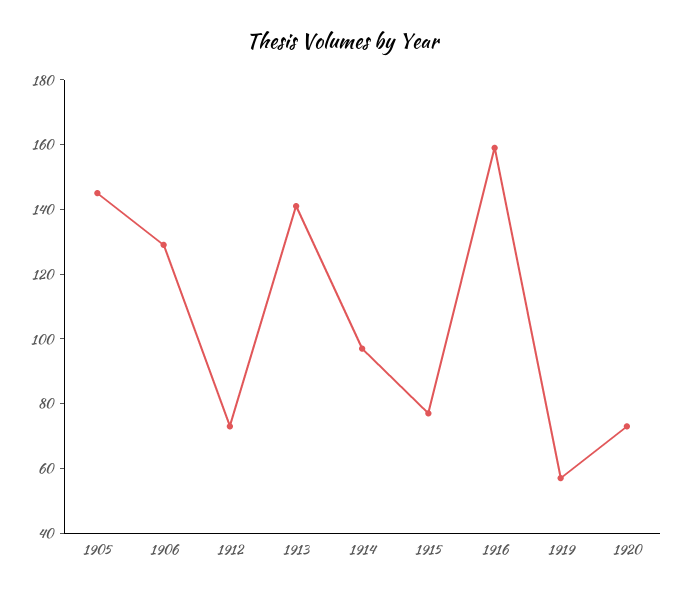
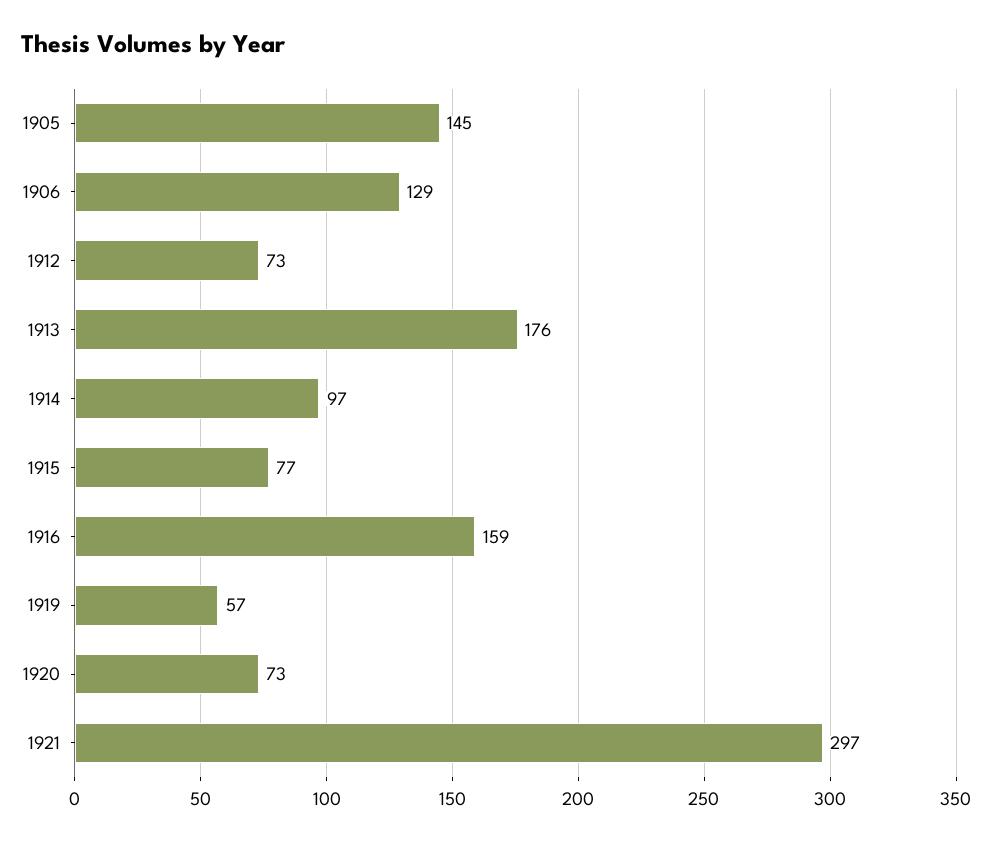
1913: 140 -> 176
1921: none -> 297

